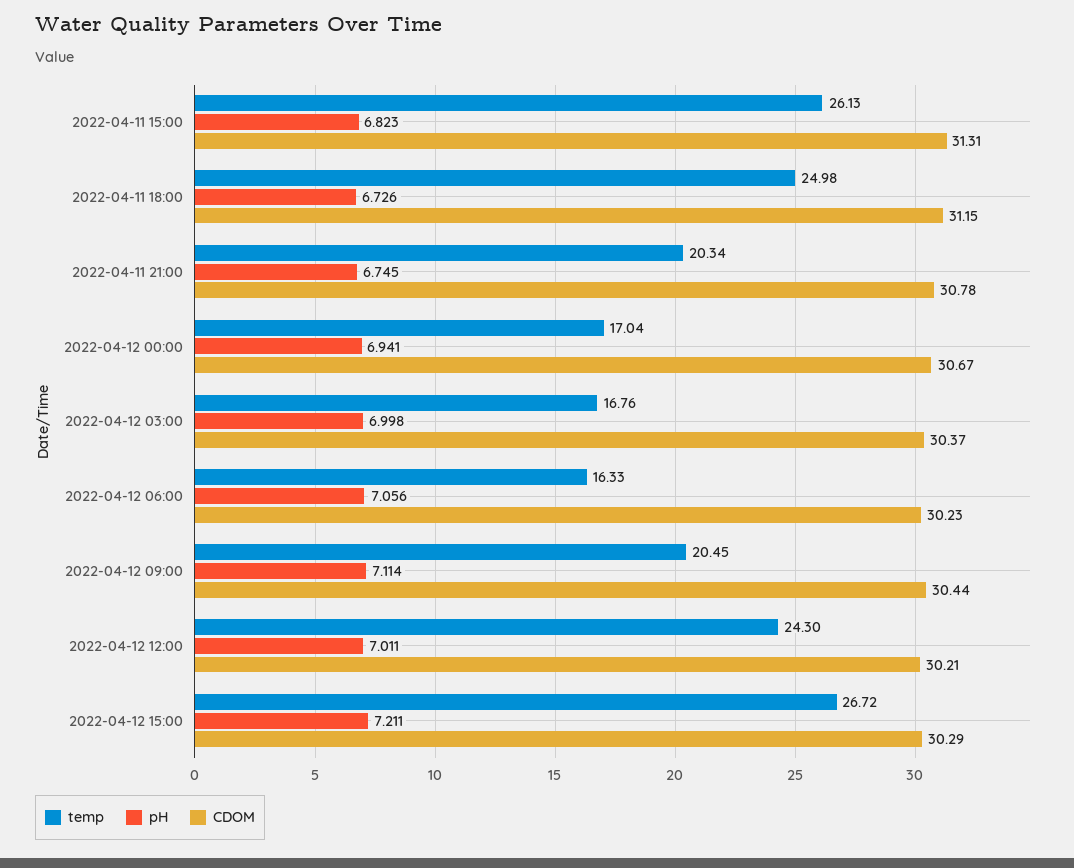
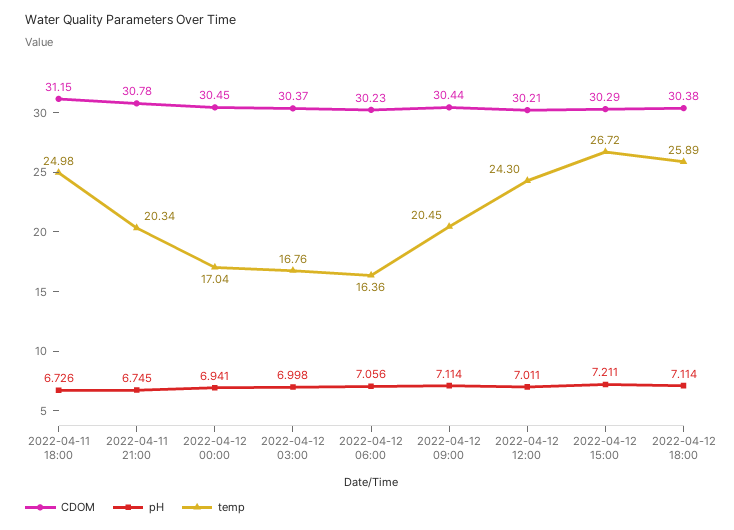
temp, 2022-04-11 15:00: 26.13 -> none
pH, 2022-04-11 15:00: 6.823 -> none
CDOM, 2022-04-11 15:00: 31.31 -> none
CDOM, 2022-04-12 00:00: 30.67 -> 30.45
temp, 2022-04-12 06:00: 16.33 -> 16.36
CDOM, 2022-04-12 18:00: none -> 30.38
pH, 2022-04-12 18:00: none -> 7.114
temp, 2022-04-12 18:00: none -> 25.89

